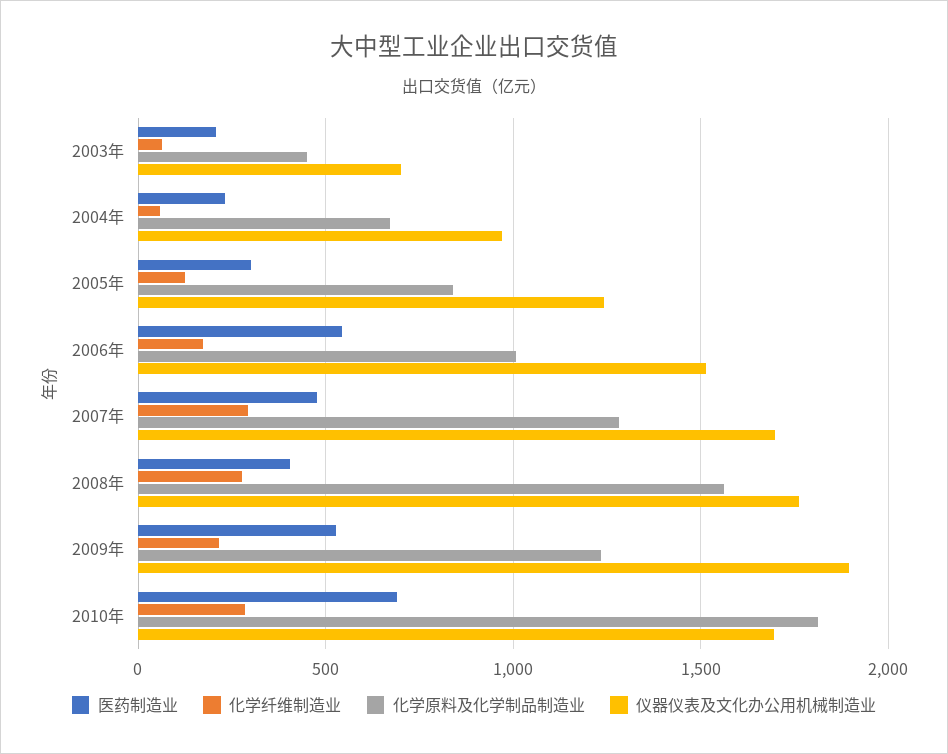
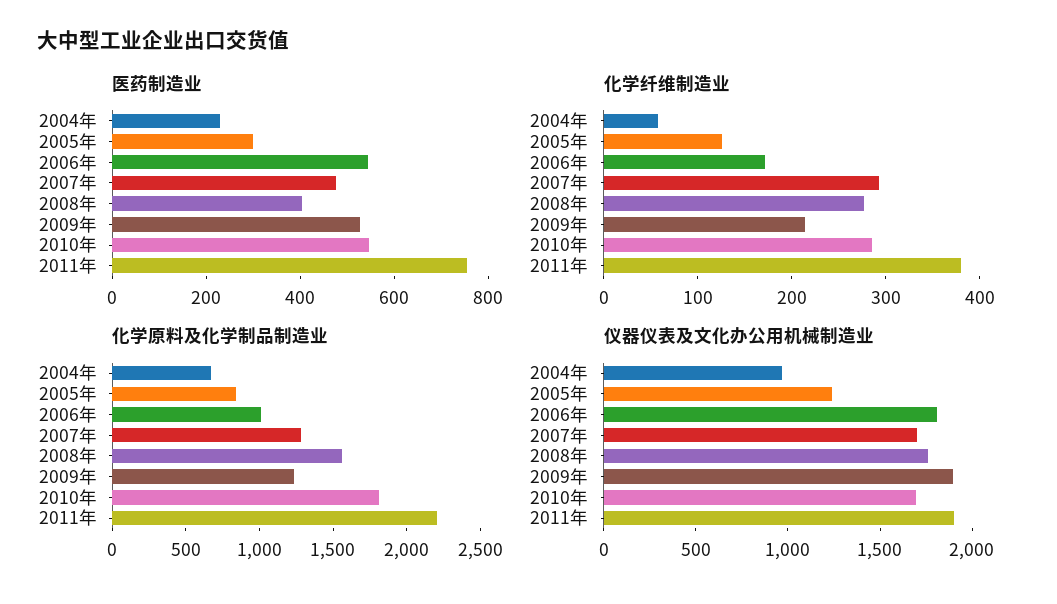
医药制造业, 2003年: 200 -> none
化学纤维制造业, 2003年: 50 -> none
化学原料及化学制品制造业, 2003年: 450 -> none
仪器仪表及文化办公用机械制造业, 2003年: 700 -> none
仪器仪表及文化办公用机械制造业, 2006年: 1500 -> 1800
医药制造业, 2010年: 700 -> 550
医药制造业, 2011年: none -> 750
化学纤维制造业, 2011年: none -> 380
化学原料及化学制品制造业, 2011年: none -> 2200
仪器仪表及文化办公用机械制造业, 2011年: none -> 1900

